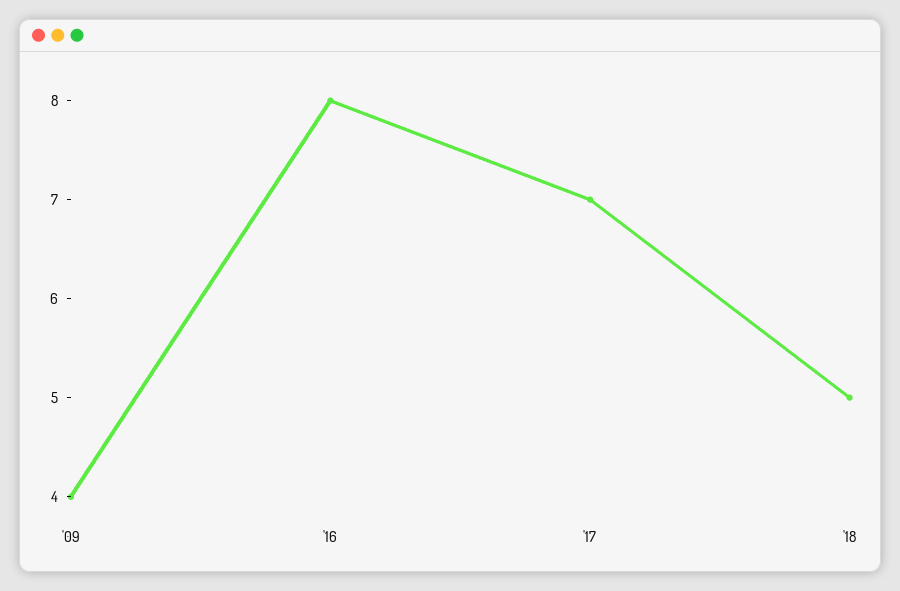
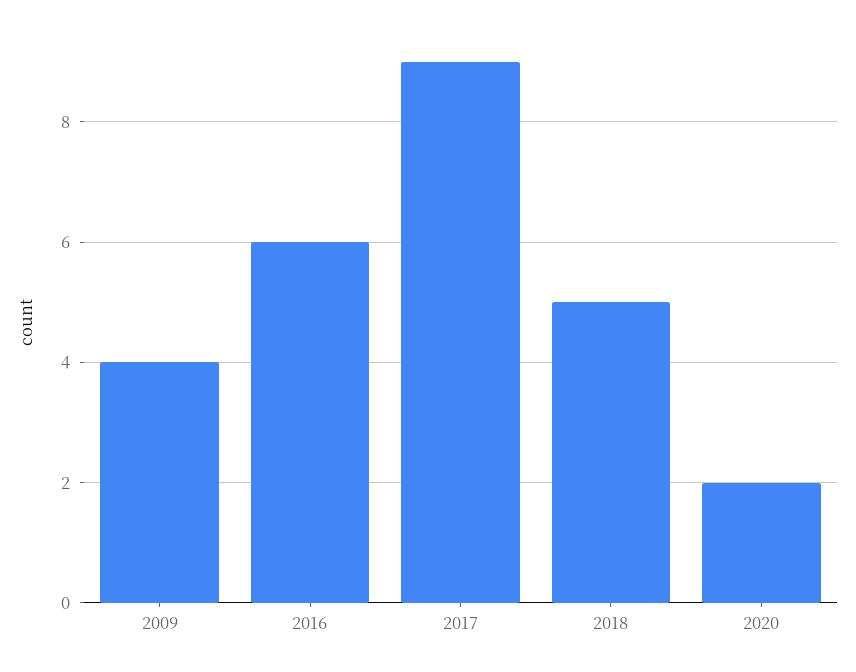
'16: 8 -> 6
'17: 7 -> 9
2020: none -> 2

